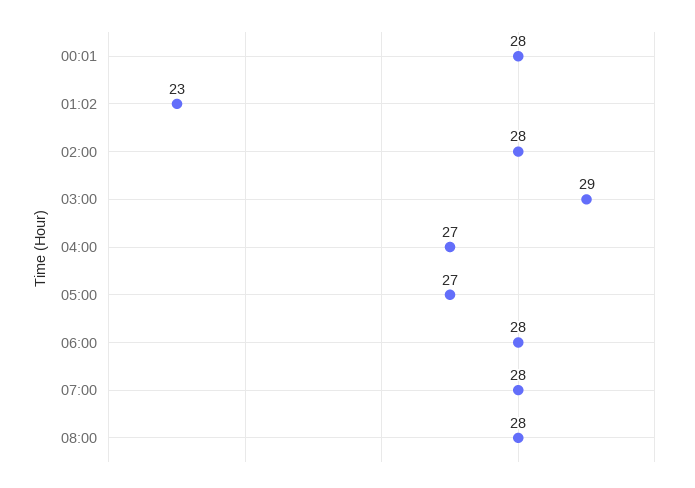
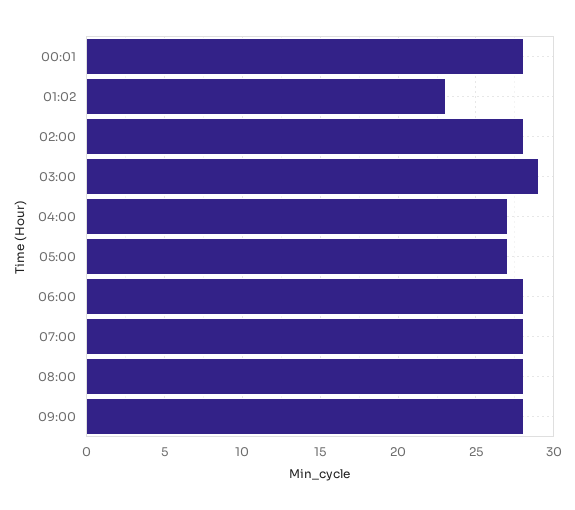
09:00: none -> 28

